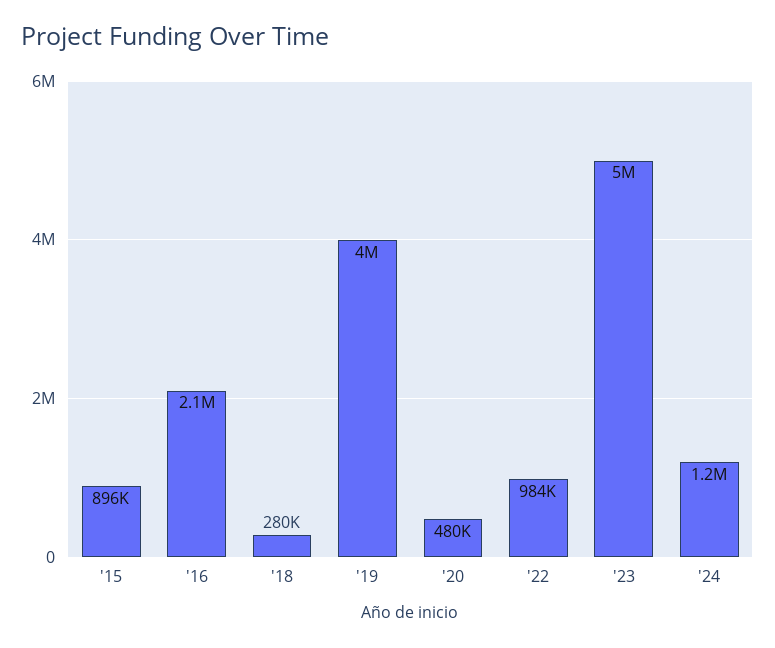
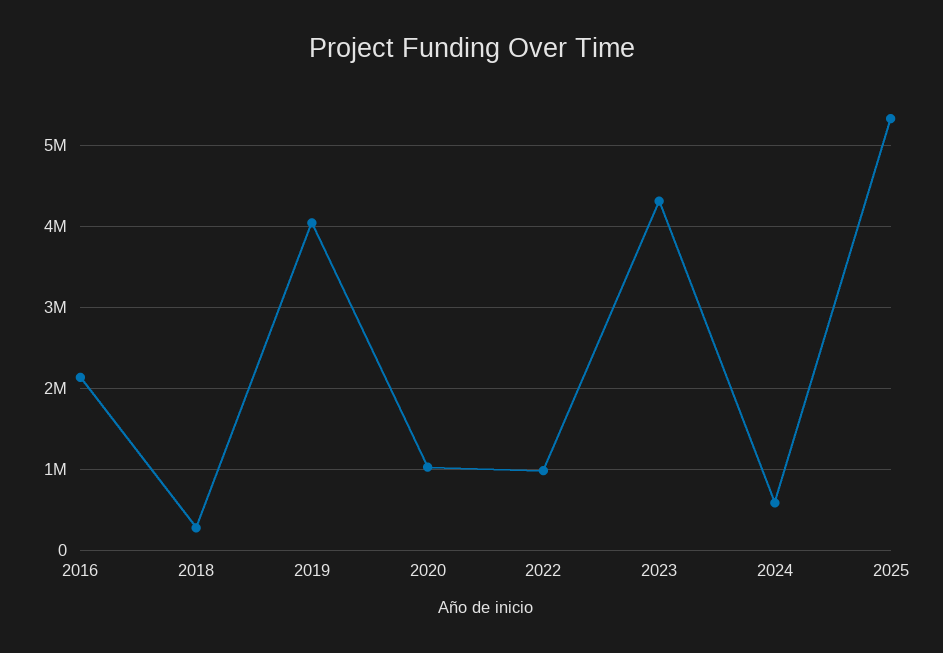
'15: 896000 -> none
'20: 480000 -> 1000000
'23: 5000000 -> 4300000
'24: 1200000 -> 600000
2025: none -> 5300000

